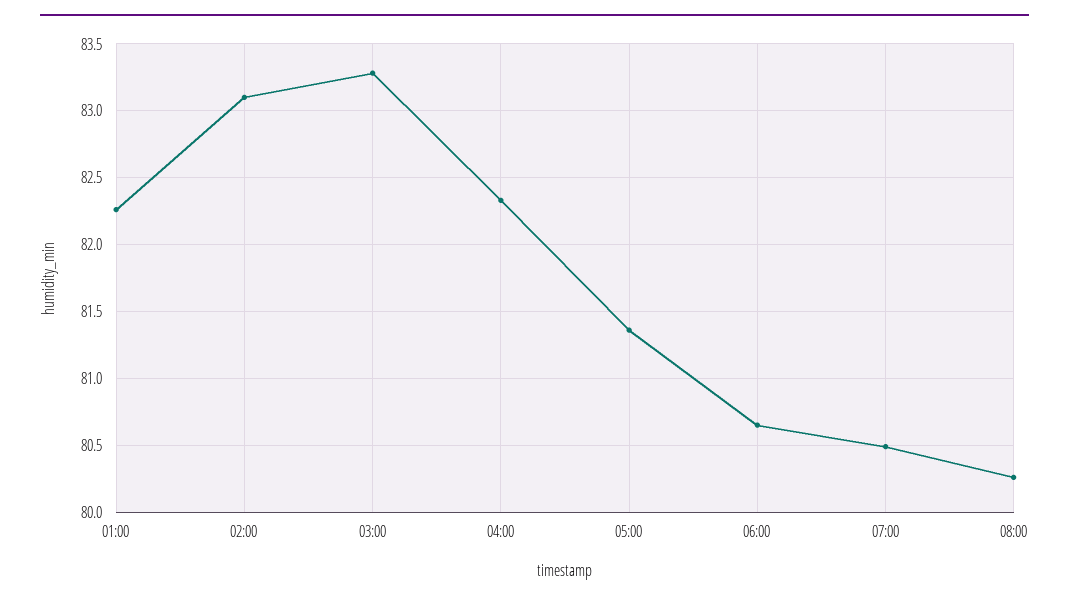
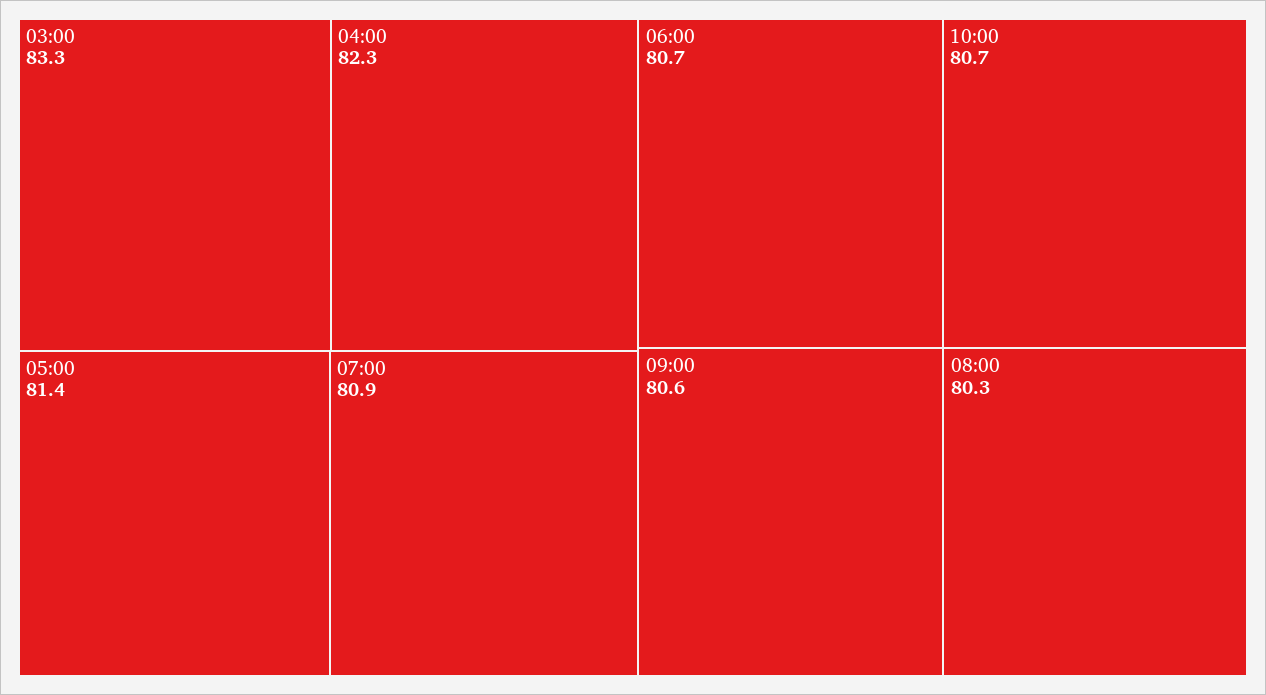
01:00: 82.25 -> none
02:00: 83.1 -> none
07:00: 80.5 -> 80.9
10:00: none -> 80.7
09:00: none -> 80.6

